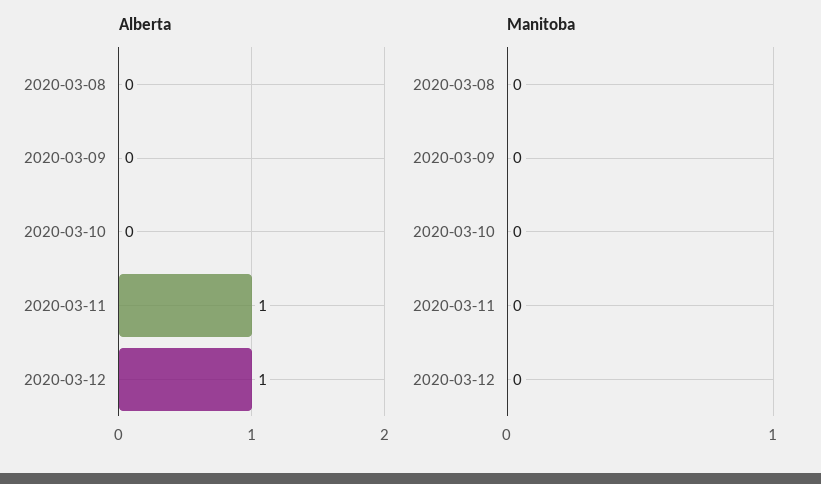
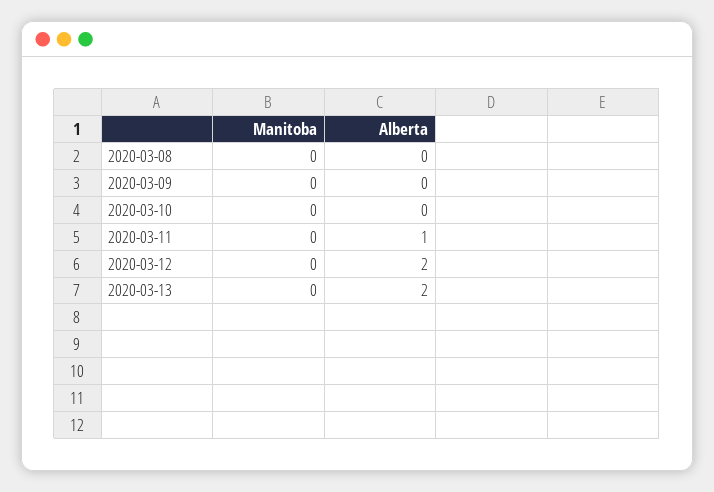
Alberta, 2020-03-12: 1 -> 2
Manitoba, 2020-03-13: none -> 0
Alberta, 2020-03-13: none -> 2

